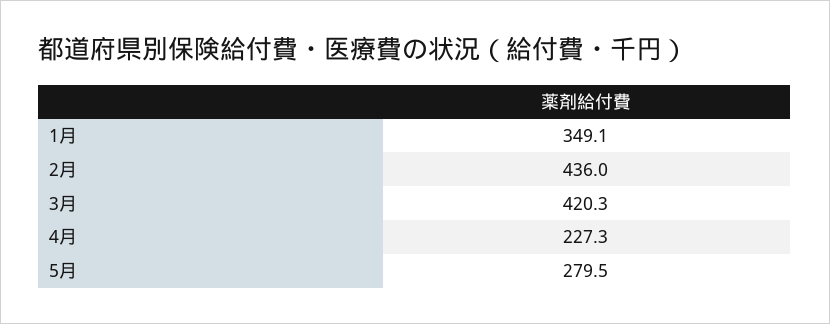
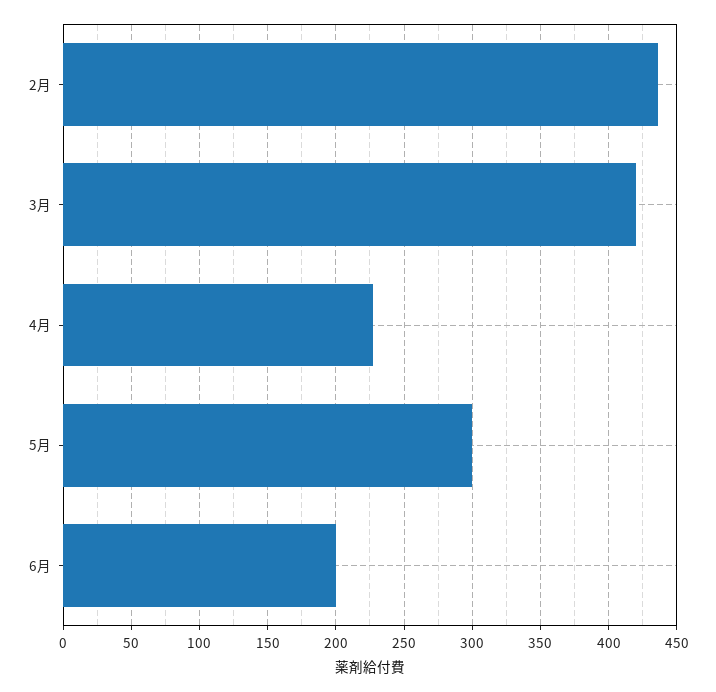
1月: 349.1 -> none
5月: 279.5 -> 300
6月: none -> 200

